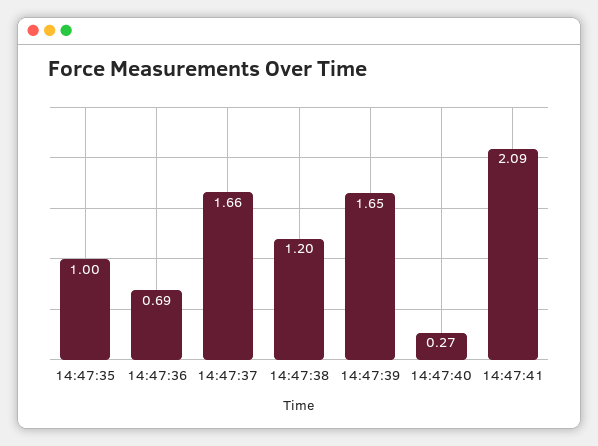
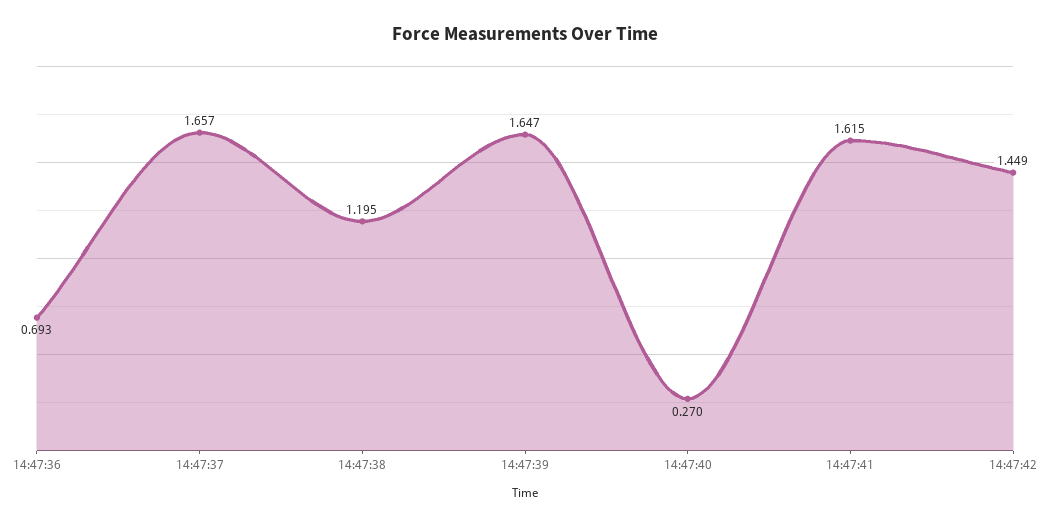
14:47:35: 1 -> none
14:47:41: 2.09 -> 1.615
14:47:42: none -> 1.449

